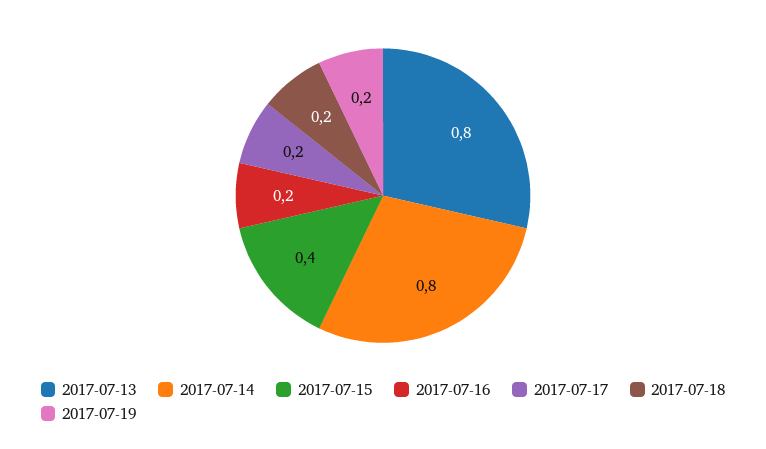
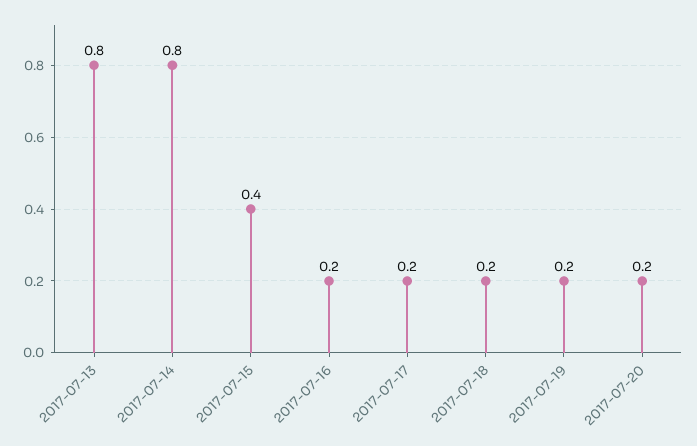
2017-07-20: none -> 0.2

